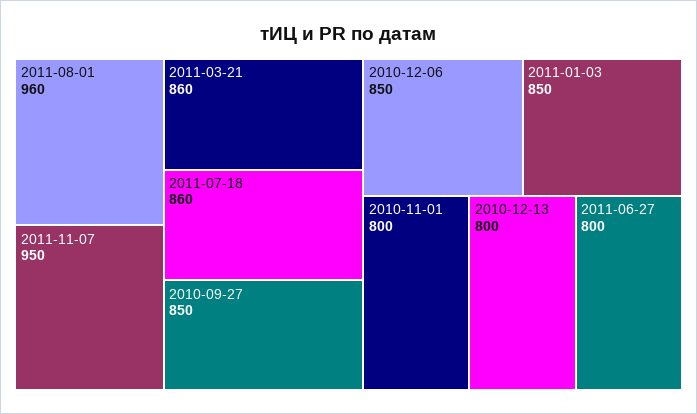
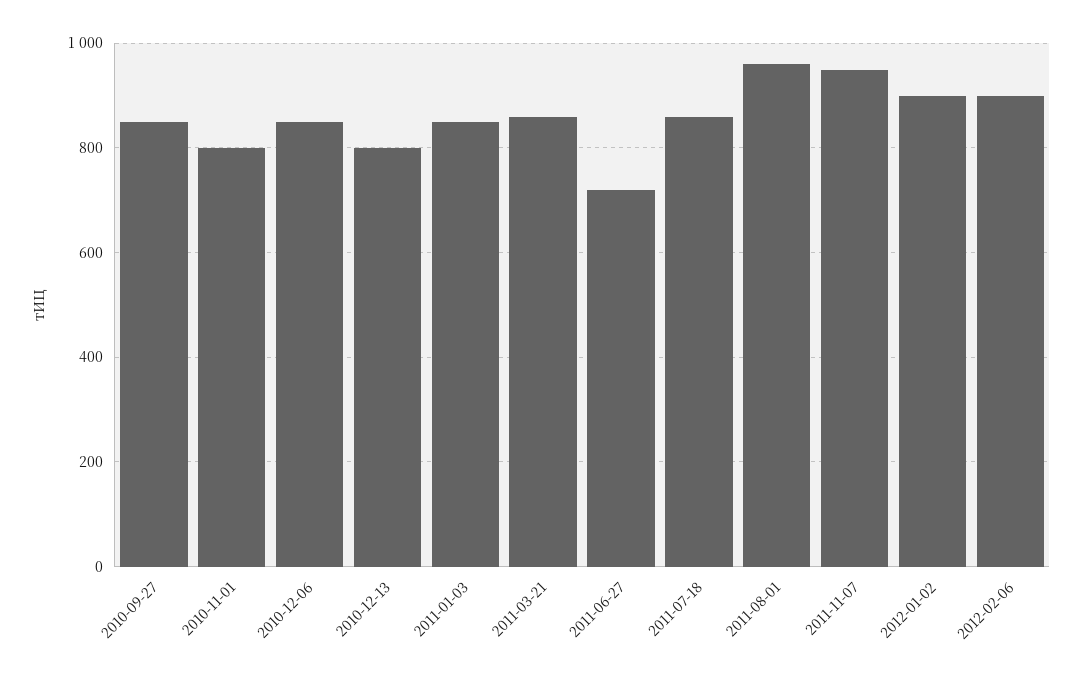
2011-06-27: 800 -> 720
2012-01-02: none -> 900
2012-02-06: none -> 900

